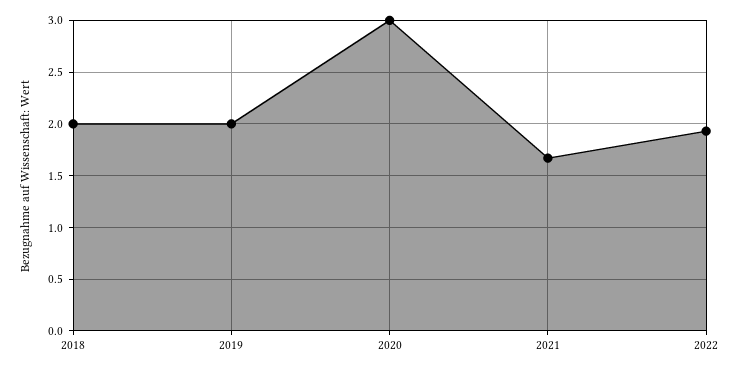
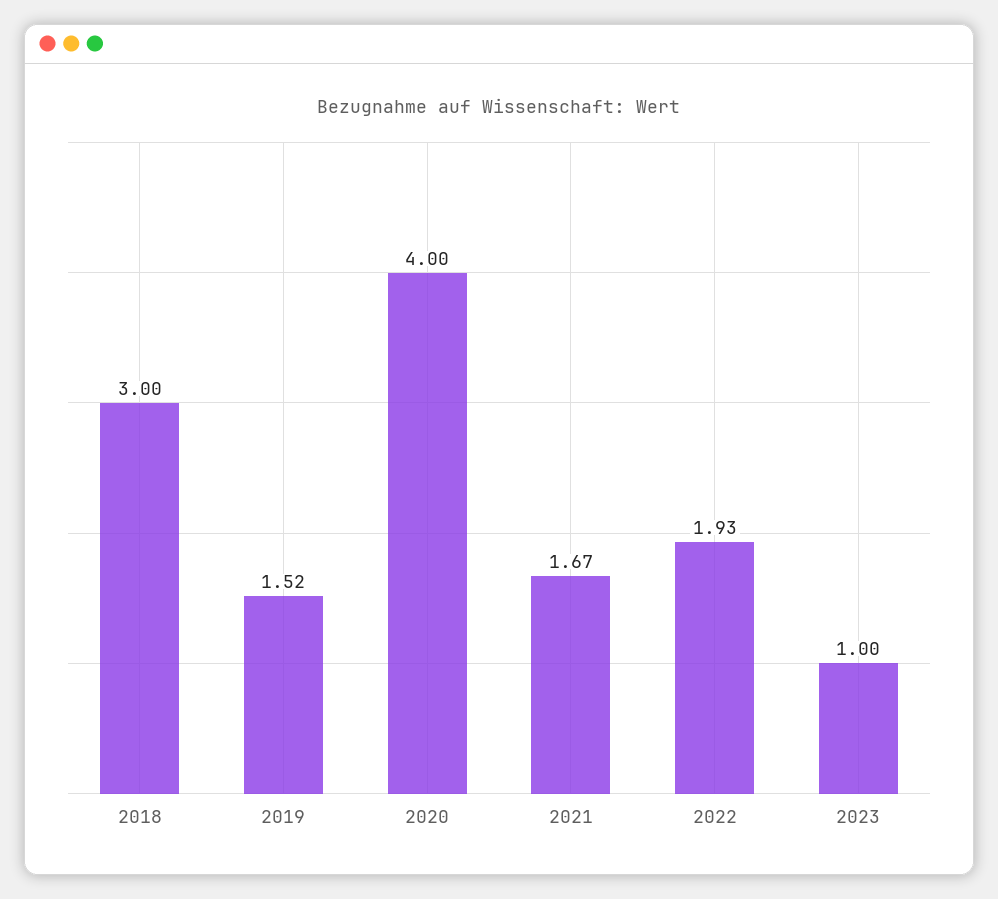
2018: 2 -> 3
2019: 2 -> 1.52
2020: 3 -> 4
2023: none -> 1

